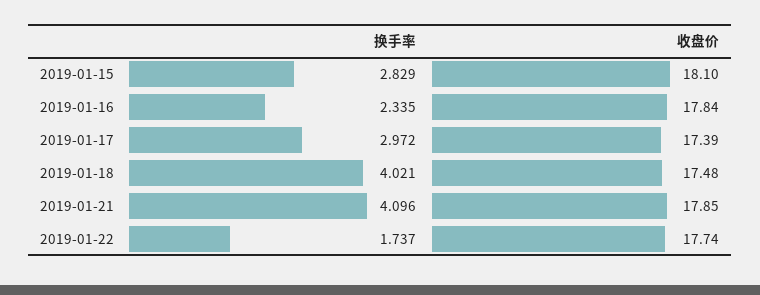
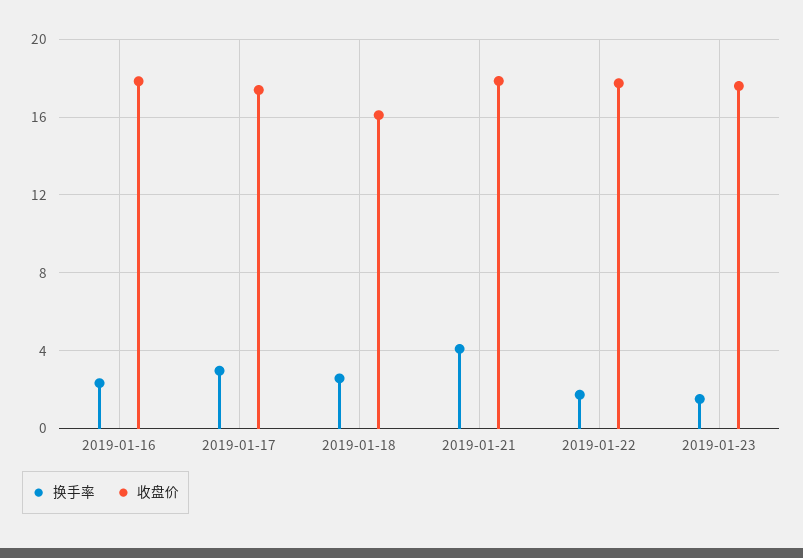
换手率, 2019-01-15: 2.829 -> none
收盘价, 2019-01-15: 18.1 -> none
换手率, 2019-01-18: 4.021 -> 2.5
收盘价, 2019-01-18: 17.48 -> 16
换手率, 2019-01-23: none -> 1.5
收盘价, 2019-01-23: none -> 17.5

